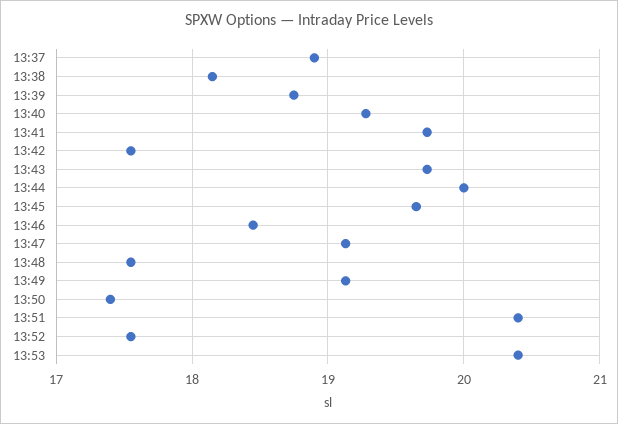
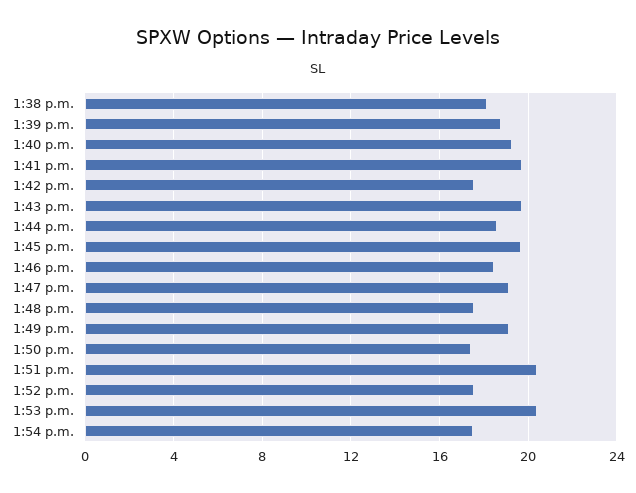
13:37: 18.9 -> none
13:44: 20 -> 18.5
1:54 p.m.: none -> 17.5

